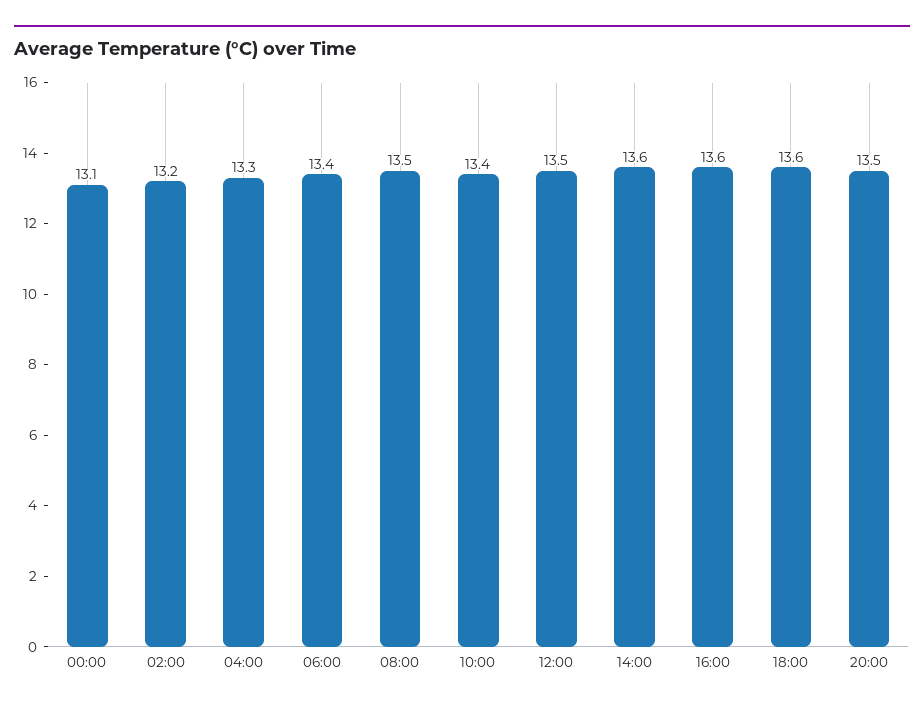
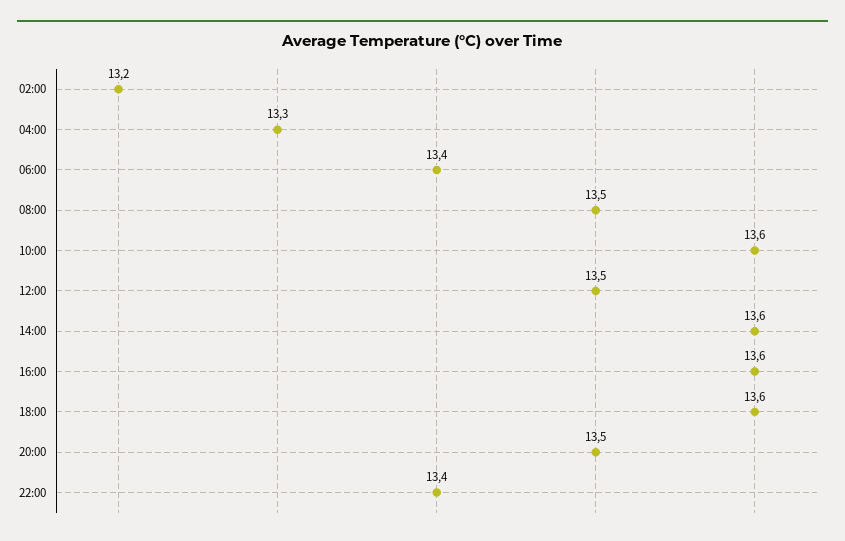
00:00: 13.1 -> none
10:00: 13.4 -> 13.6
22:00: none -> 13.4

